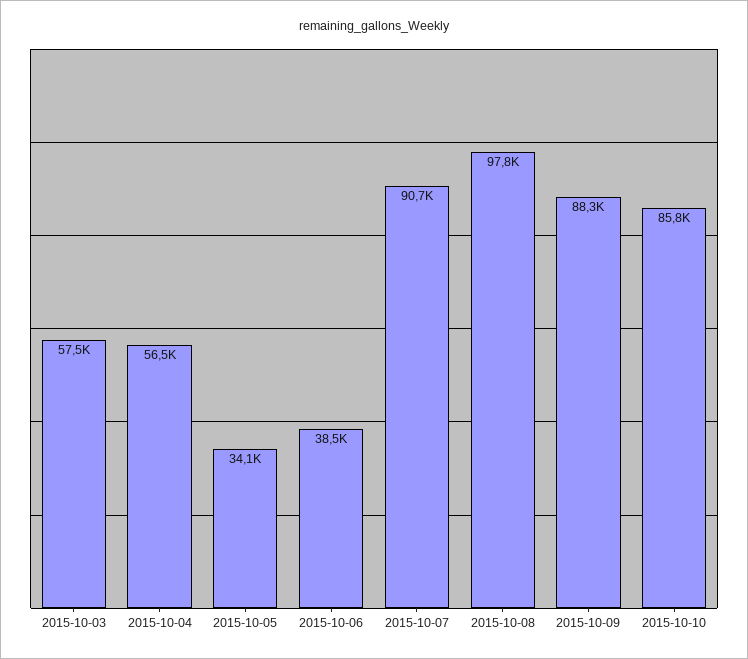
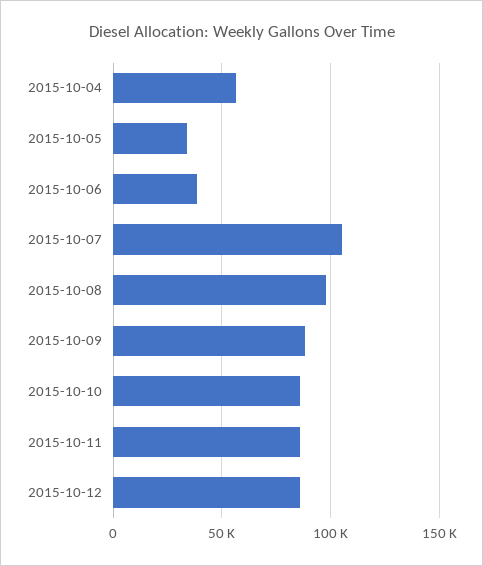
2015-10-03: 57500 -> none
2015-10-07: 90700 -> 105000
2015-10-11: none -> 85000
2015-10-12: none -> 85000

